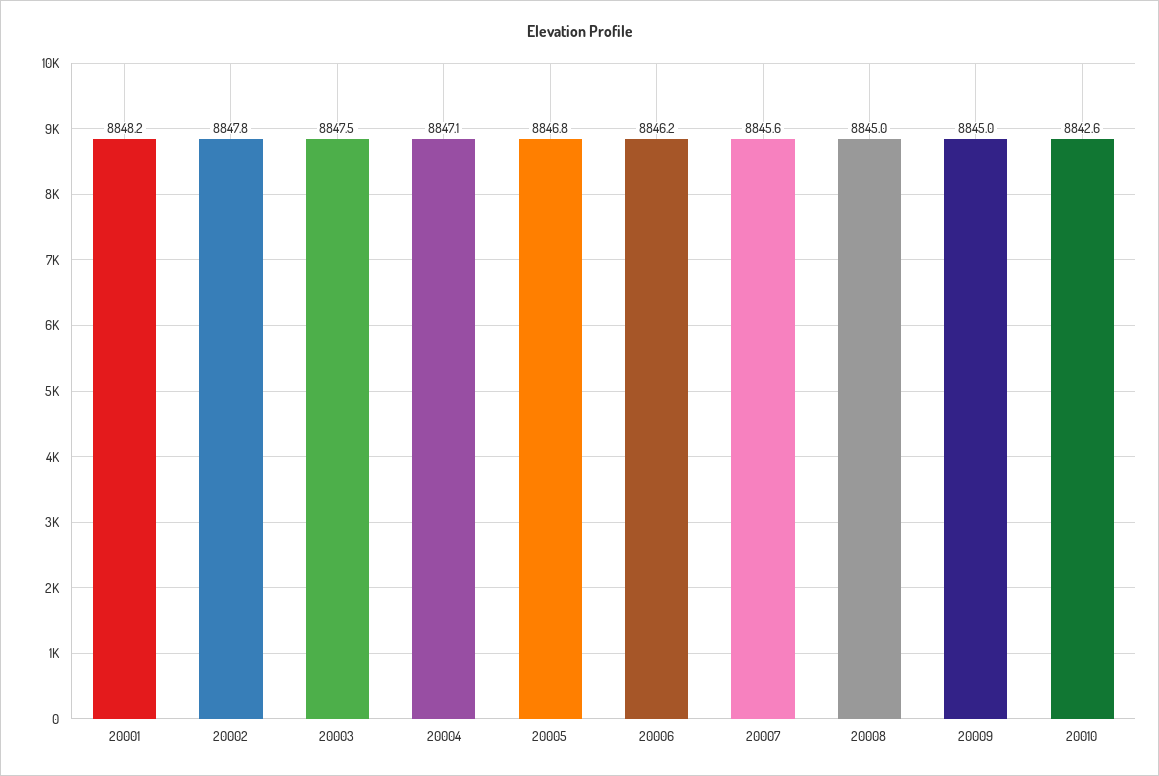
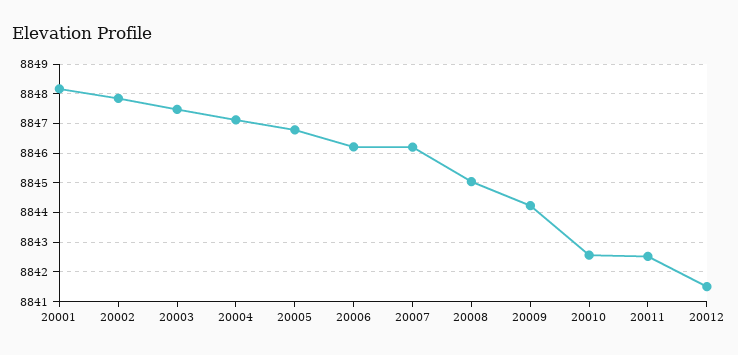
20007: 8845.6 -> 8846.25
20009: 8845 -> 8844.25
20011: none -> 8842.5
20012: none -> 8841.5

